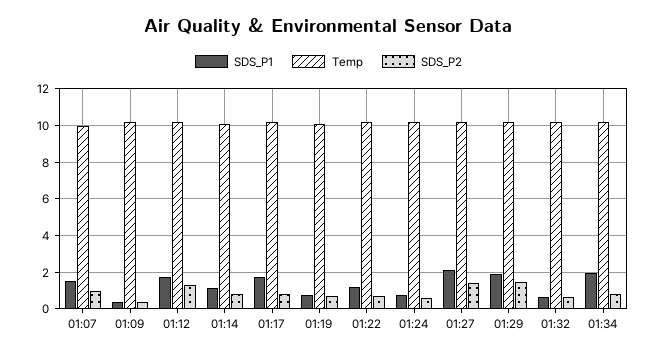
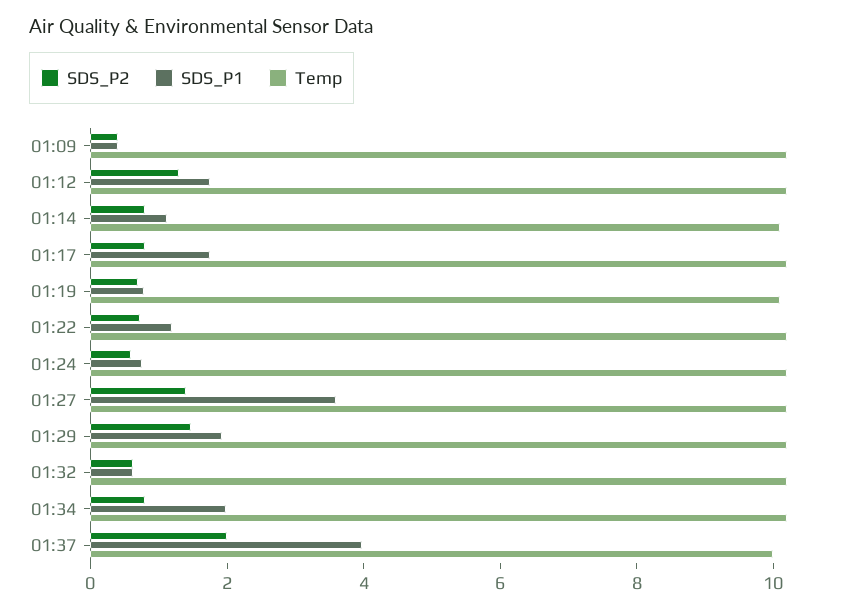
SDS_P1, 01:07: 1.5 -> none
Temp, 01:07: 10 -> none
SDS_P2, 01:07: 1 -> none
SDS_P1, 01:27: 2 -> 3.5
SDS_P2, 01:37: none -> 2
SDS_P1, 01:37: none -> 4
Temp, 01:37: none -> 10

